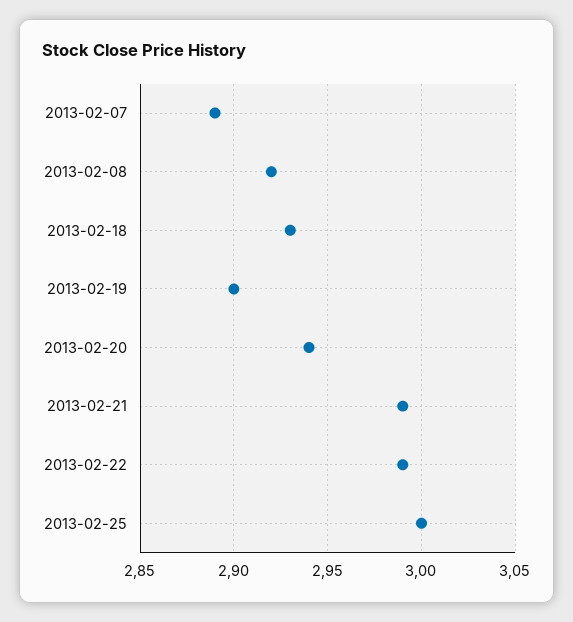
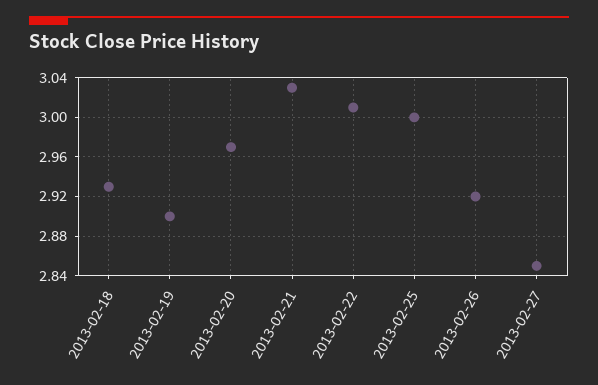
2013-02-07: 2.89 -> none
2013-02-08: 2.92 -> none
2013-02-20: 2.94 -> 2.97
2013-02-21: 2.99 -> 3.03
2013-02-22: 2.99 -> 3.01
2013-02-26: none -> 2.92
2013-02-27: none -> 2.85

